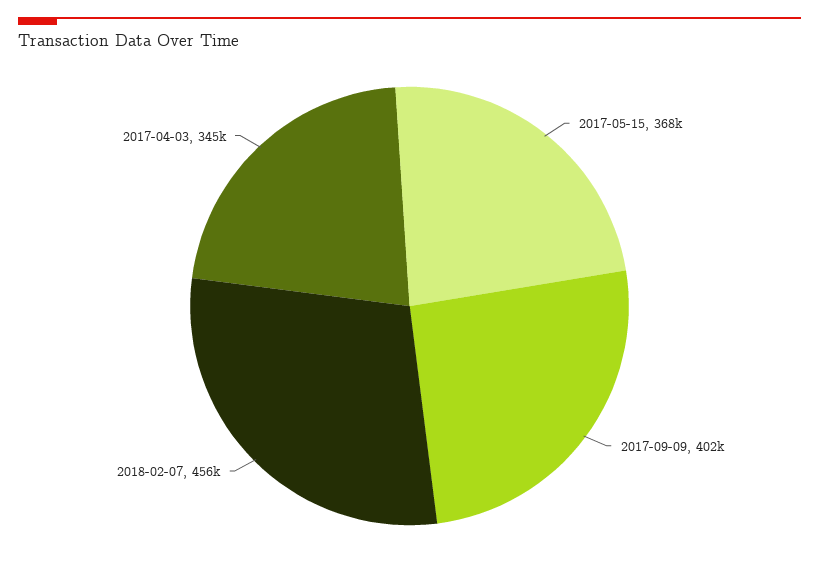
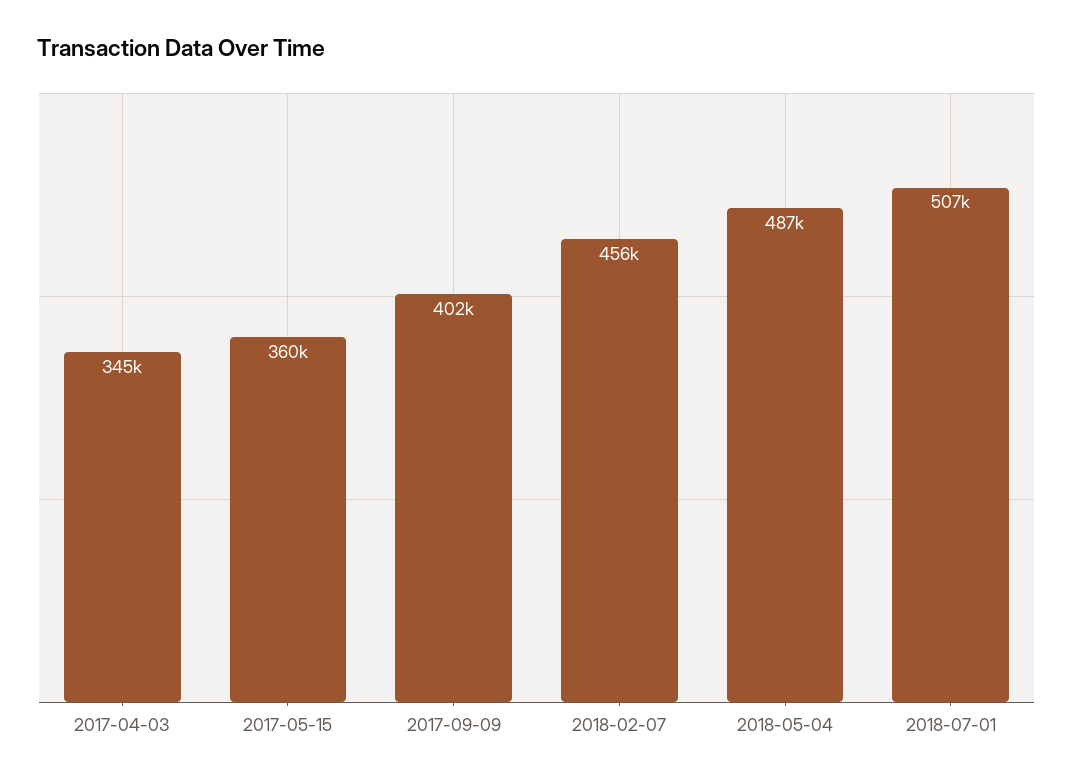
2017-05-15: 368000 -> 360000
2018-05-04: none -> 487000
2018-07-01: none -> 507000

